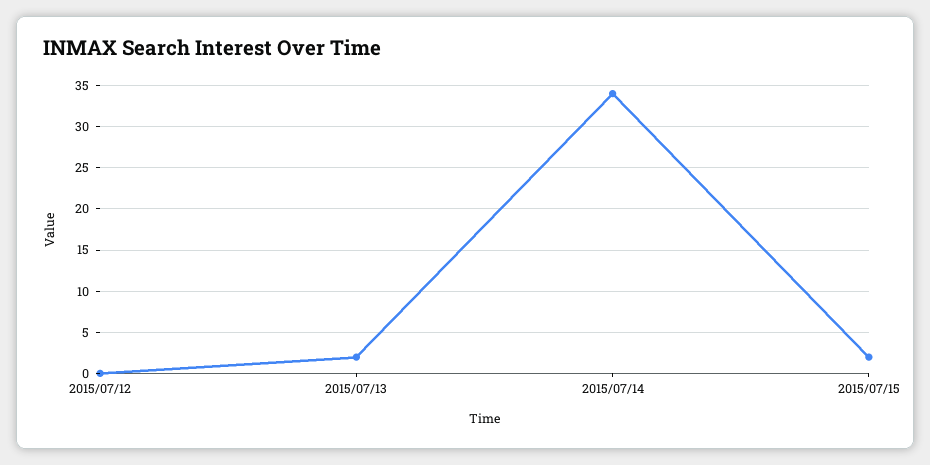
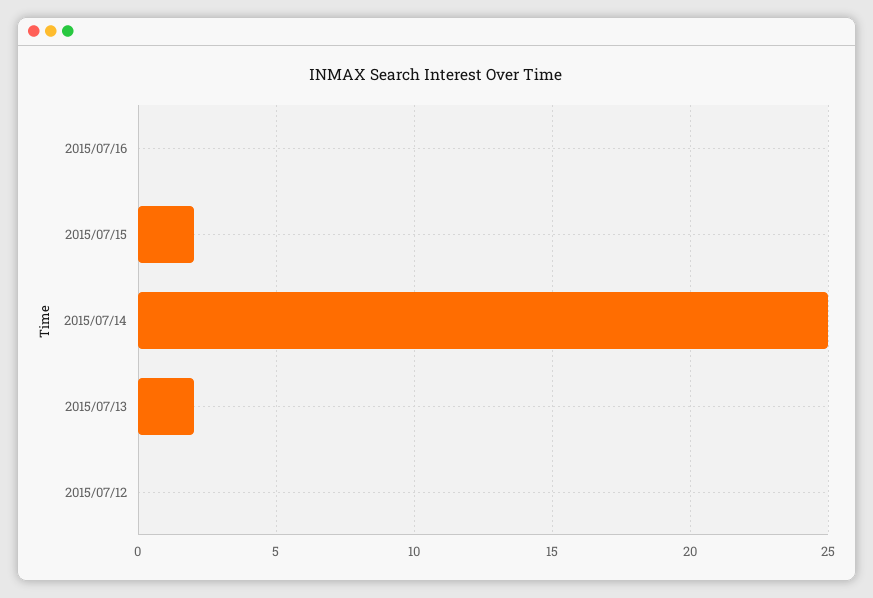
2015/07/14: 34 -> 25
2015/07/16: none -> 0

